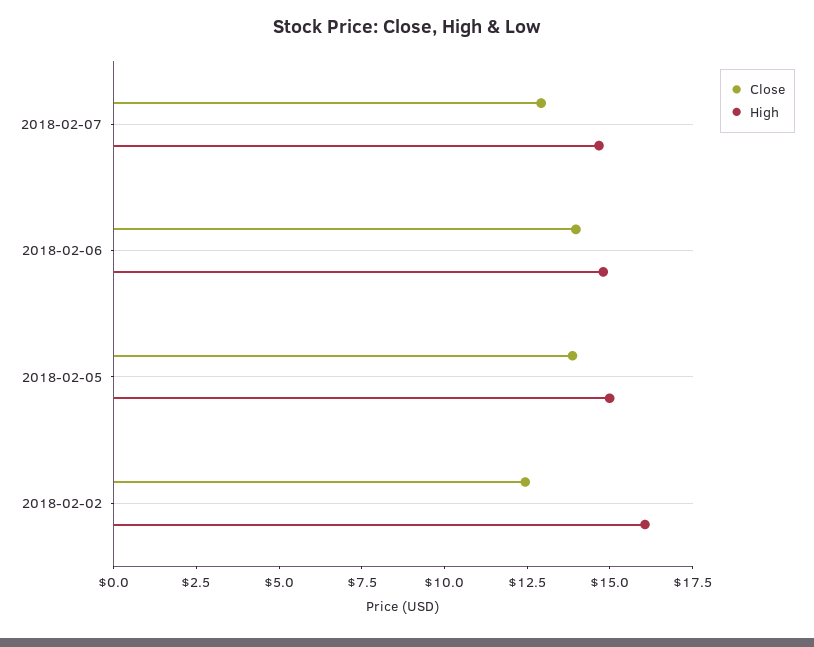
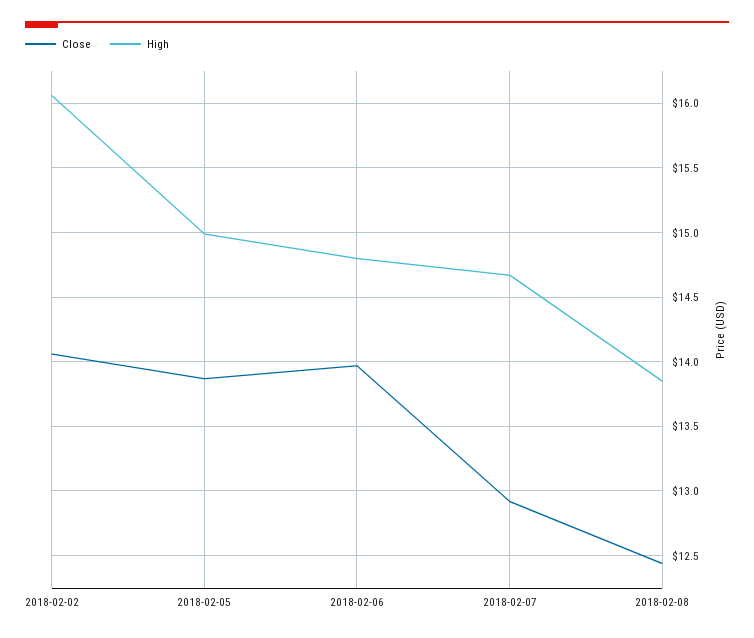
Close, 2018-02-02: 12.5 -> 14.05
Close, 2018-02-08: none -> 12.45
High, 2018-02-08: none -> 13.85

